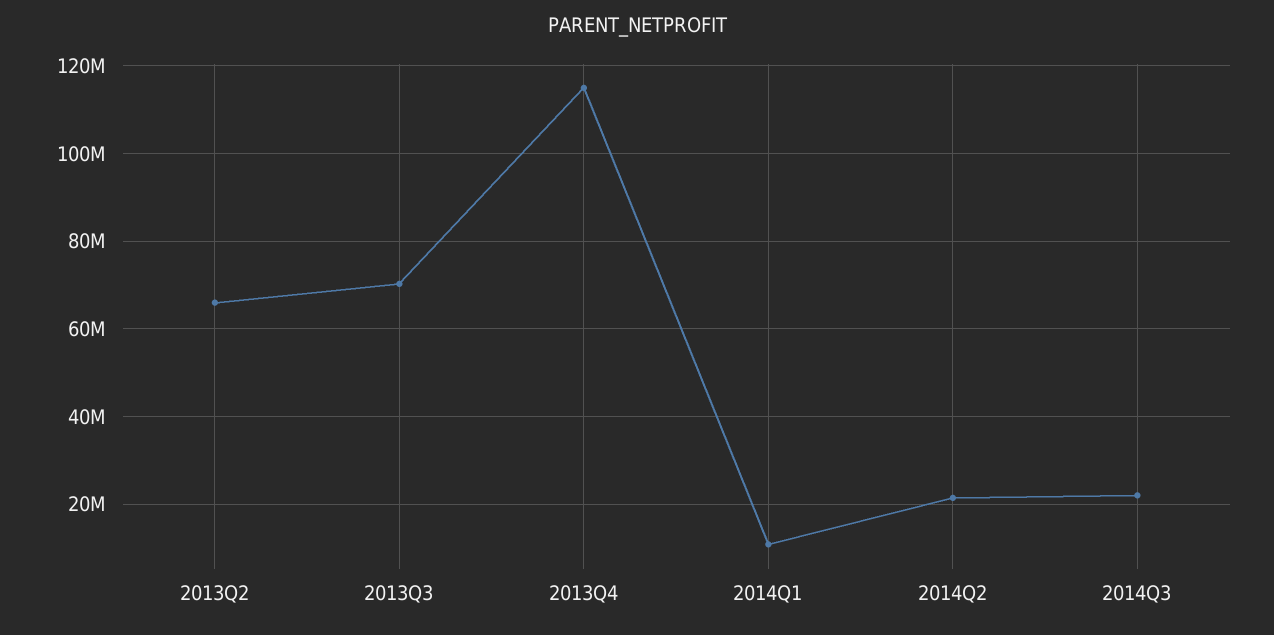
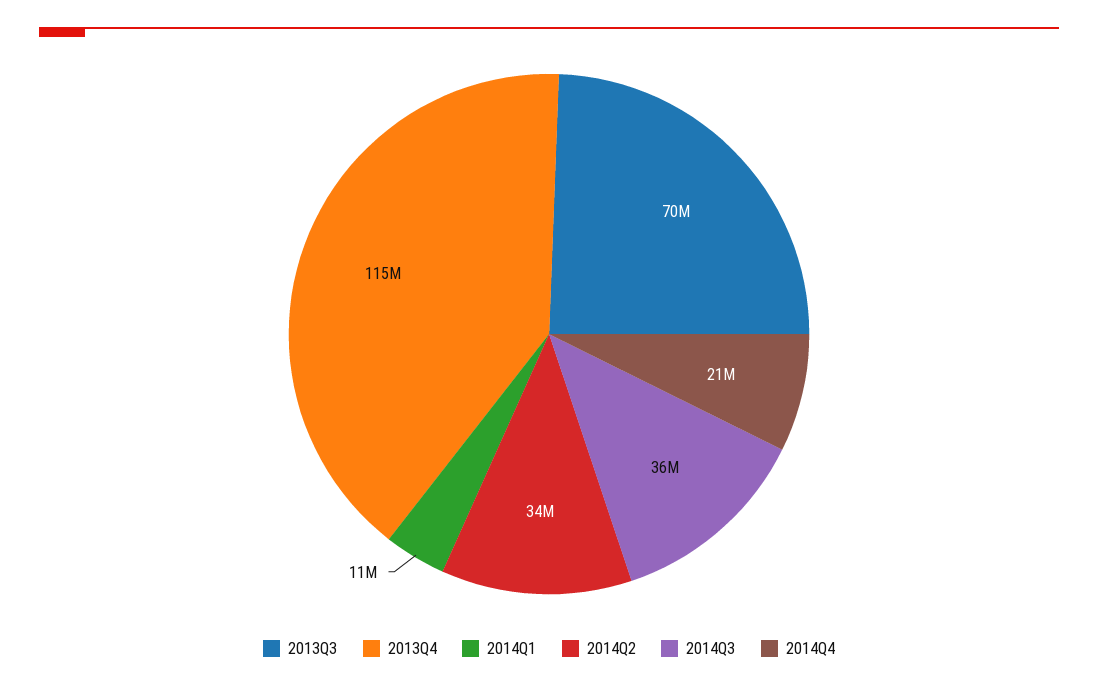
2013Q2: 66000000 -> none
2014Q2: 22000000 -> 34000000
2014Q3: 22000000 -> 36000000
2014Q4: none -> 21000000

